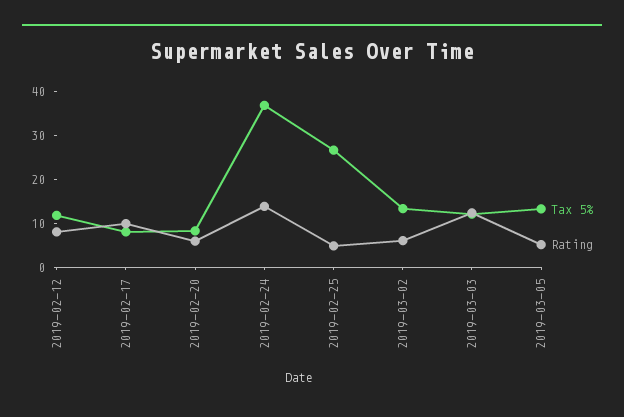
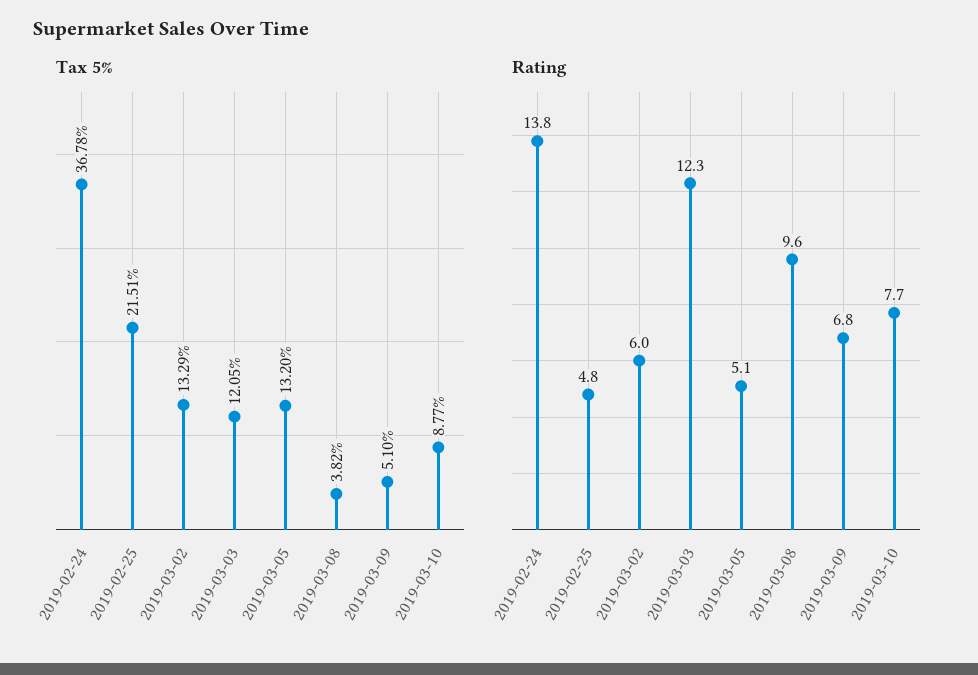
Tax 5%, 2019-02-12: 12 -> none
Rating, 2019-02-12: 8 -> none
Tax 5%, 2019-02-17: 8 -> none
Rating, 2019-02-17: 10 -> none
Tax 5%, 2019-02-20: 8 -> none
Rating, 2019-02-20: 6 -> none
Tax 5%, 2019-02-25: 26 -> 21.51
Tax 5%, 2019-03-08: none -> 3.82
Tax 5%, 2019-03-09: none -> 5.1
Tax 5%, 2019-03-10: none -> 8.77
Rating, 2019-03-08: none -> 9.6
Rating, 2019-03-09: none -> 6.8
Rating, 2019-03-10: none -> 7.7

